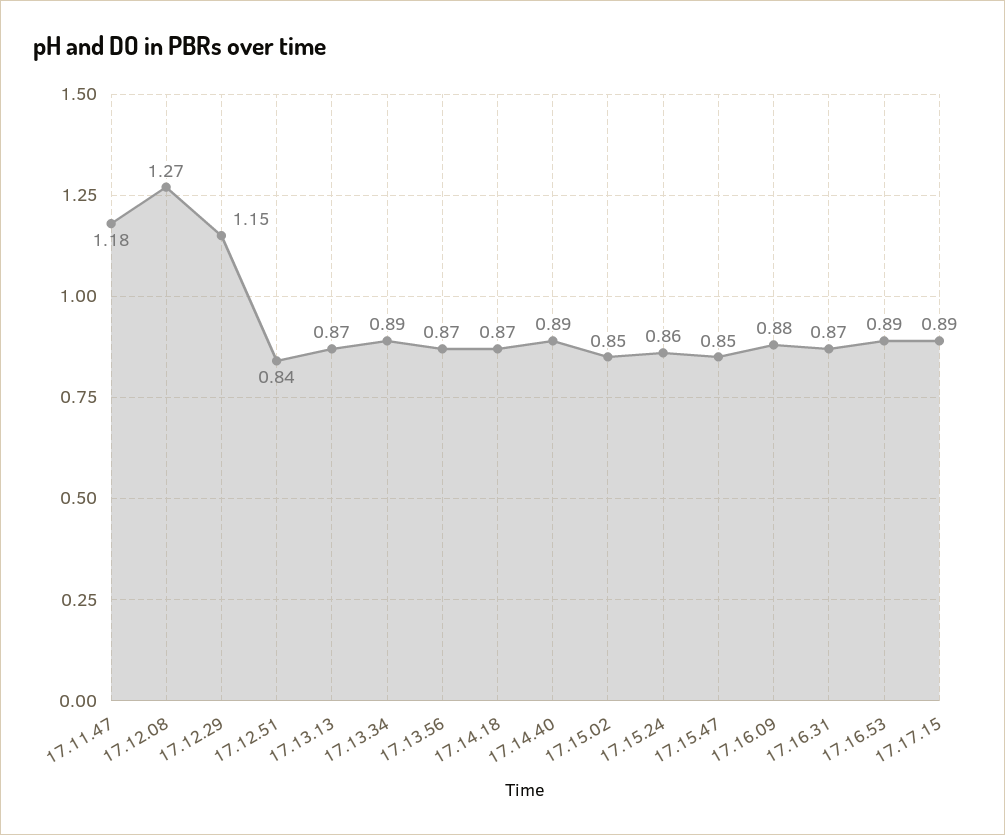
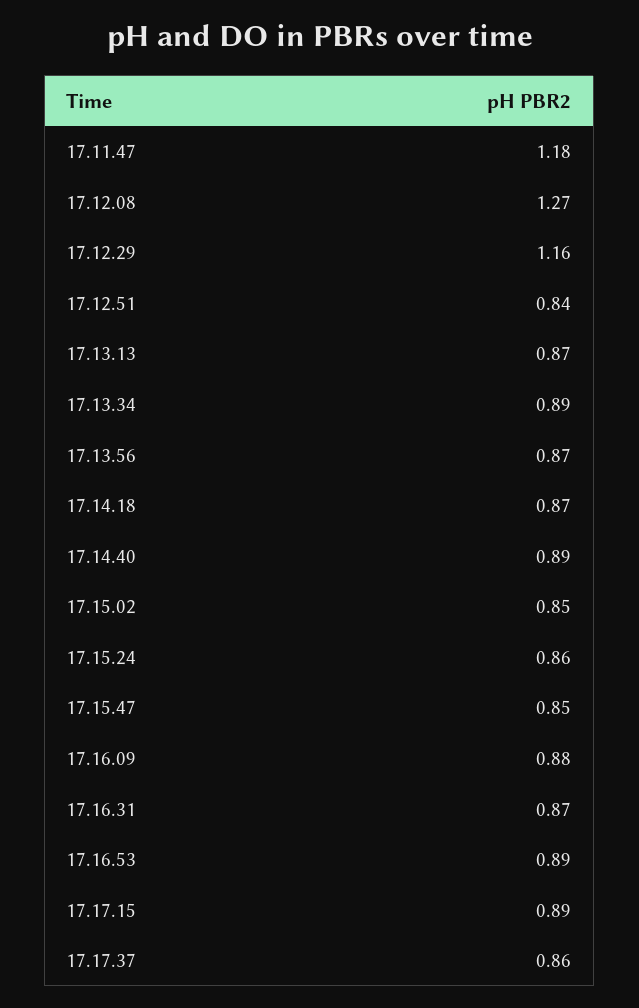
17.12.29: 1.15 -> 1.16
17.17.37: none -> 0.86

